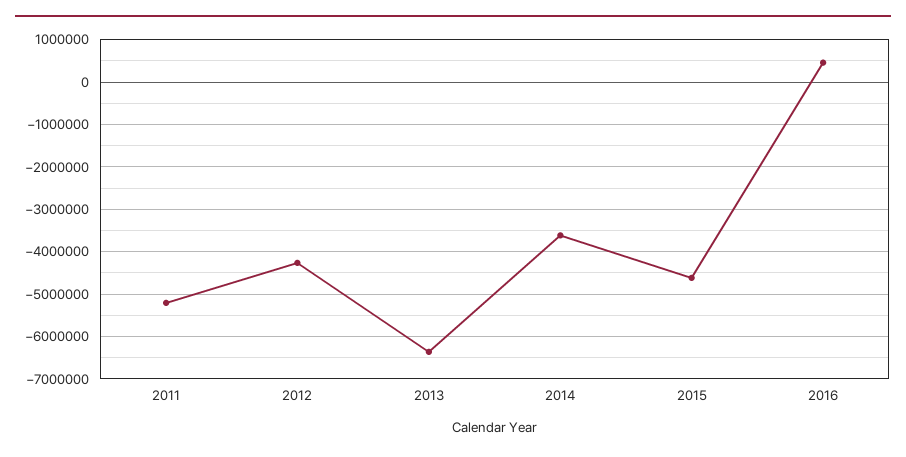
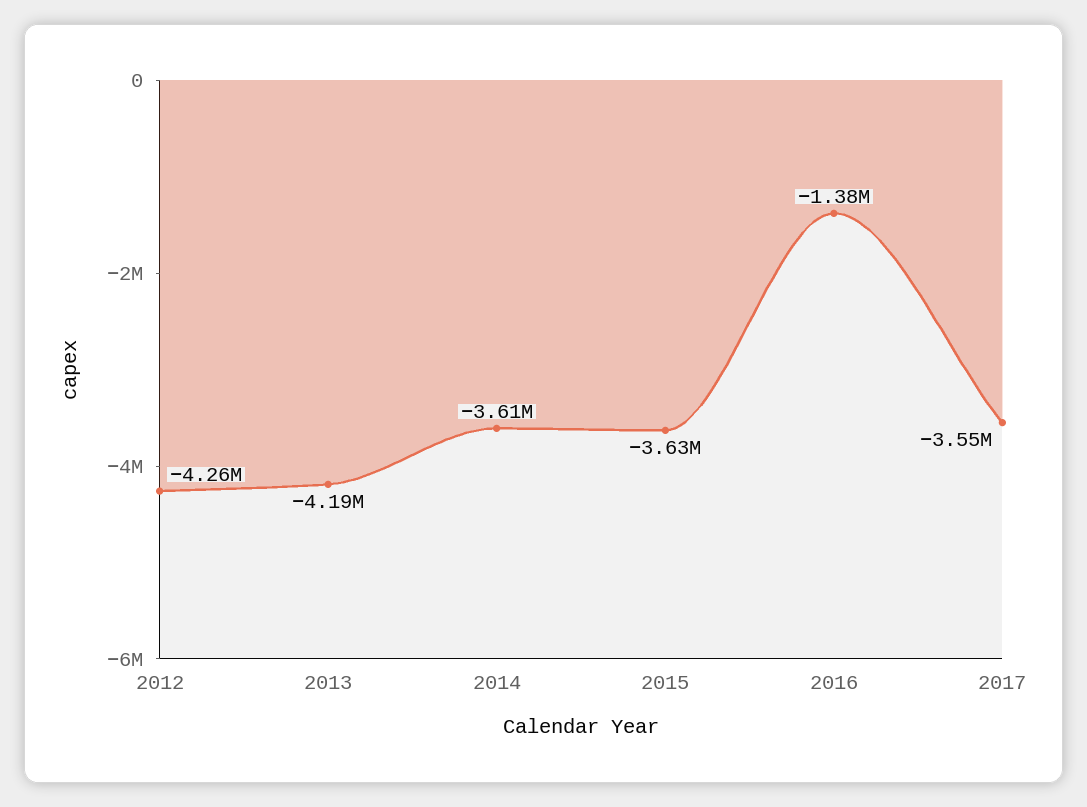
2011: -5200000 -> none
2013: -6400000 -> -4190000
2015: -4600000 -> -3630000
2016: 400000 -> -1380000
2017: none -> -3550000

